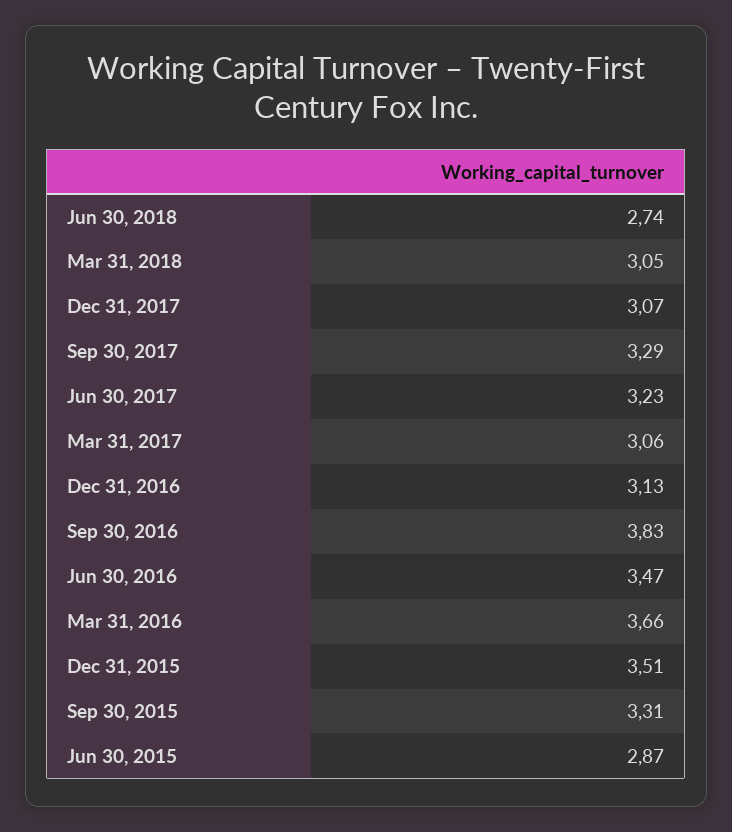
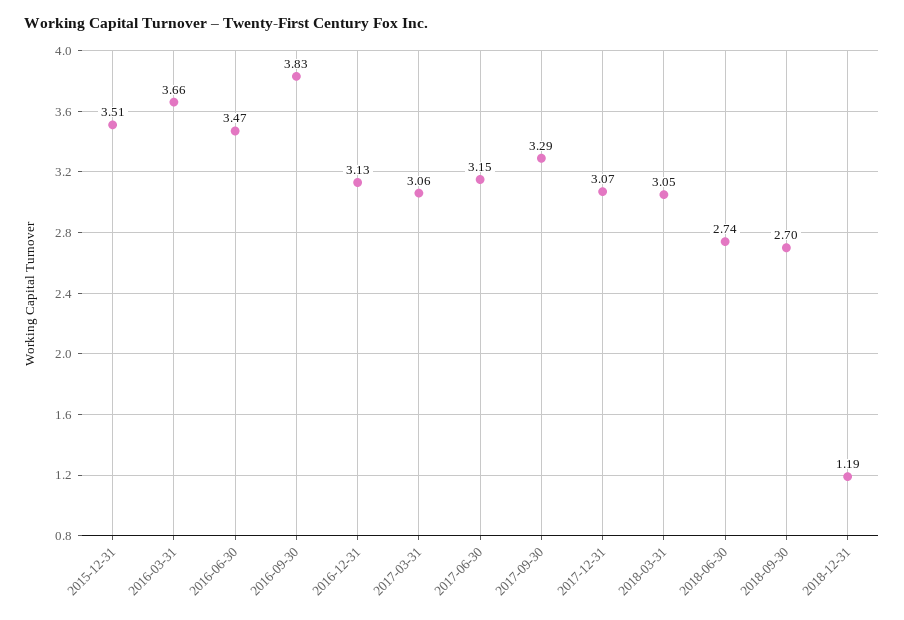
Jun 30, 2017: 3.23 -> 3.15
Sep 30, 2015: 3.31 -> none
Jun 30, 2015: 2.87 -> none
2018-09-30: none -> 2.7
2018-12-31: none -> 1.19

